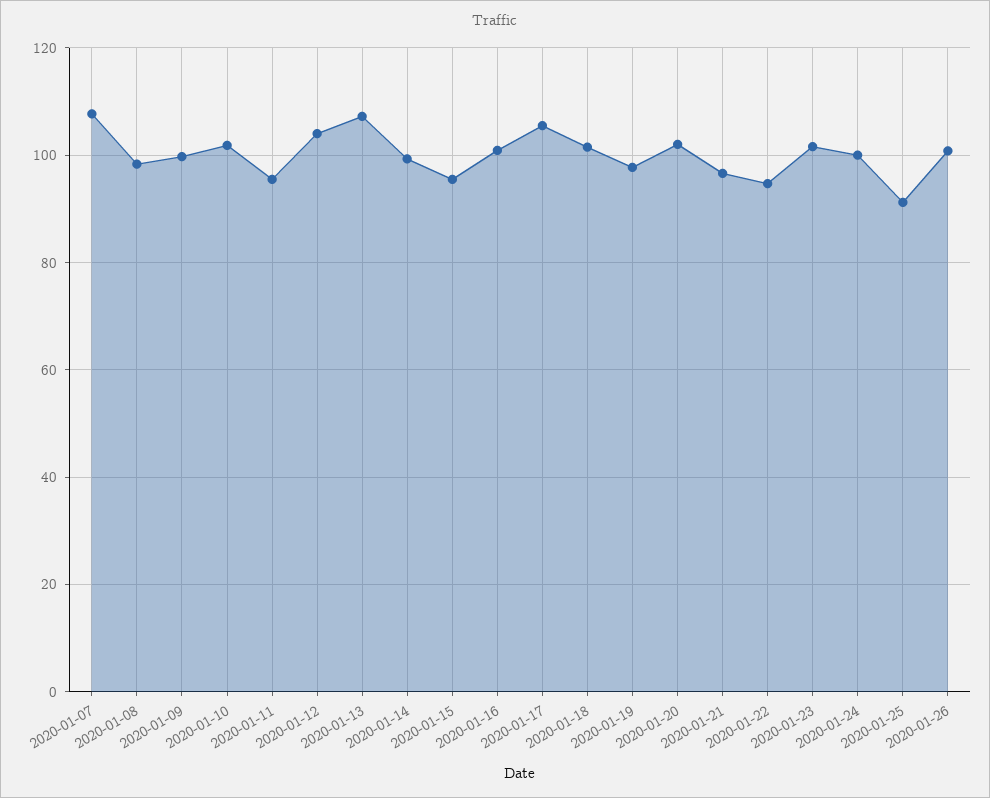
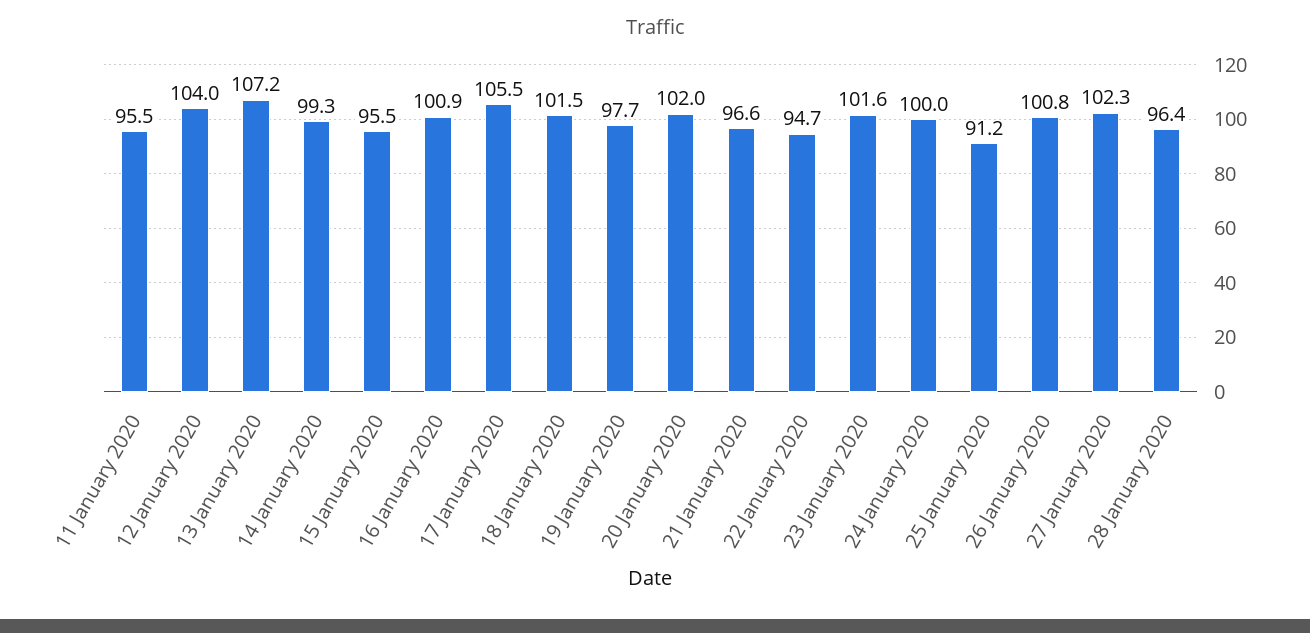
2020-01-07: 108 -> none
2020-01-08: 98 -> none
2020-01-09: 100 -> none
2020-01-10: 102 -> none
27 January 2020: none -> 102.3
28 January 2020: none -> 96.4

